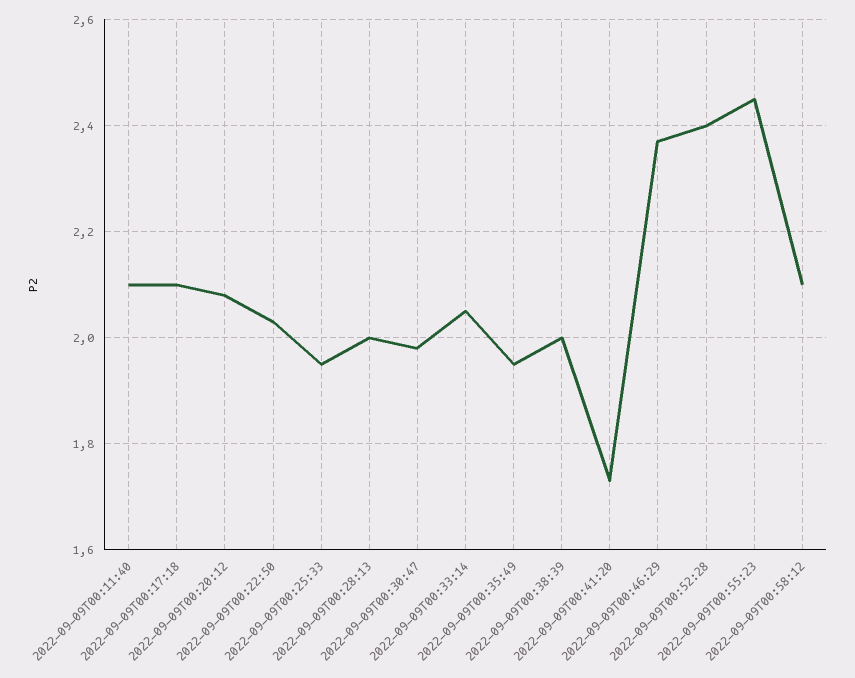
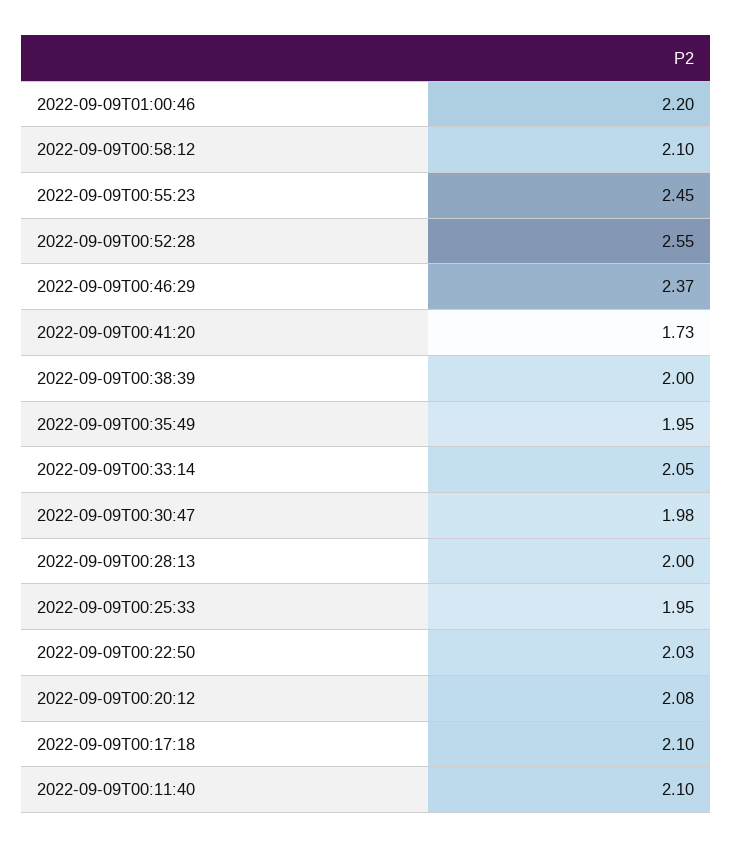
2022-09-09T00:52:28: 2.4 -> 2.55
2022-09-09T01:00:46: none -> 2.2

